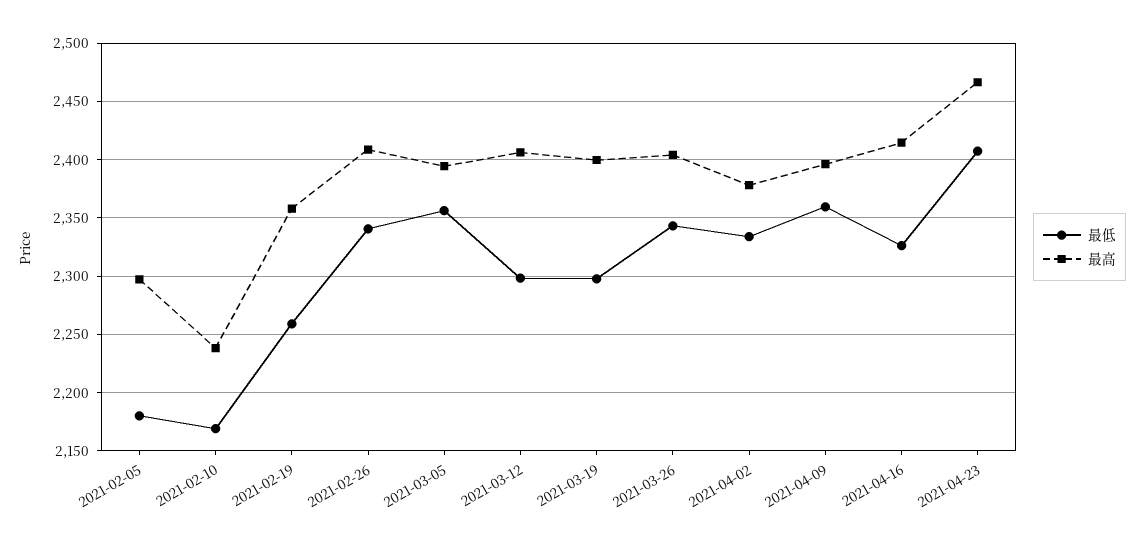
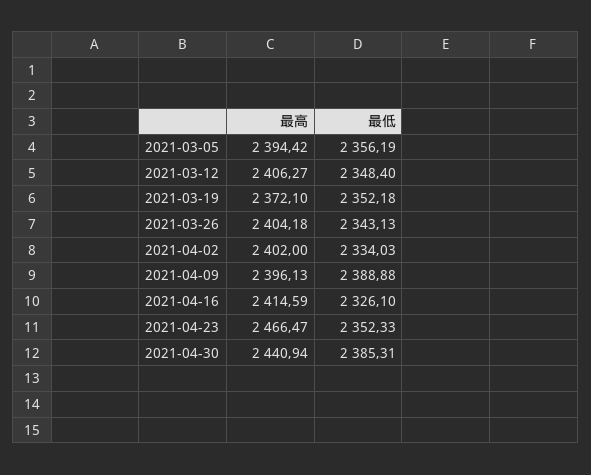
最低, 2021-02-05: 2180 -> none
最高, 2021-02-05: 2300 -> none
最低, 2021-02-10: 2170 -> none
最高, 2021-02-10: 2240 -> none
最低, 2021-02-19: 2260 -> none
最高, 2021-02-19: 2360 -> none
最低, 2021-02-26: 2340 -> none
最高, 2021-02-26: 2410 -> none
最低, 2021-03-12: 2300 -> 2348.4
最低, 2021-03-19: 2300 -> 2352.18
最高, 2021-03-19: 2400 -> 2372.1
最高, 2021-04-02: 2380 -> 2402
最低, 2021-04-09: 2360 -> 2388.88
最低, 2021-04-23: 2410 -> 2352.33
最高, 2021-04-30: none -> 2440.94
最低, 2021-04-30: none -> 2385.31

